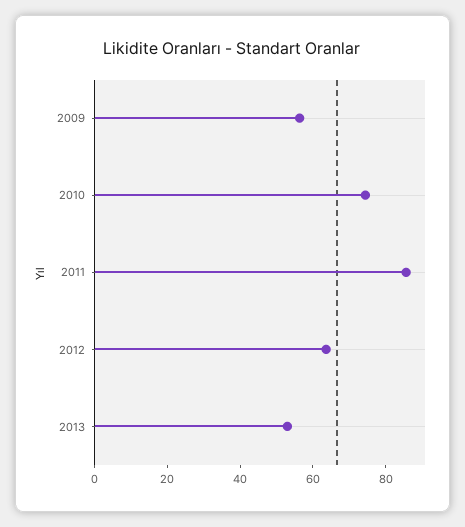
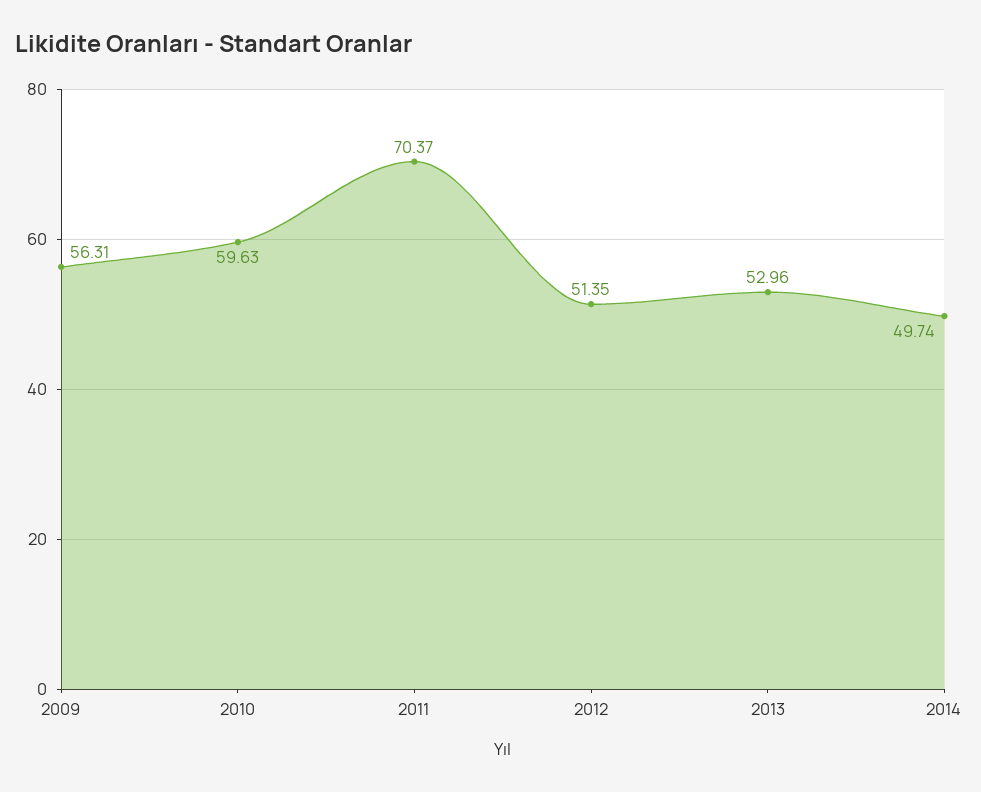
2010: 75 -> 59.63
2011: 85 -> 70.37
2012: 65 -> 51.35
2014: none -> 49.74

